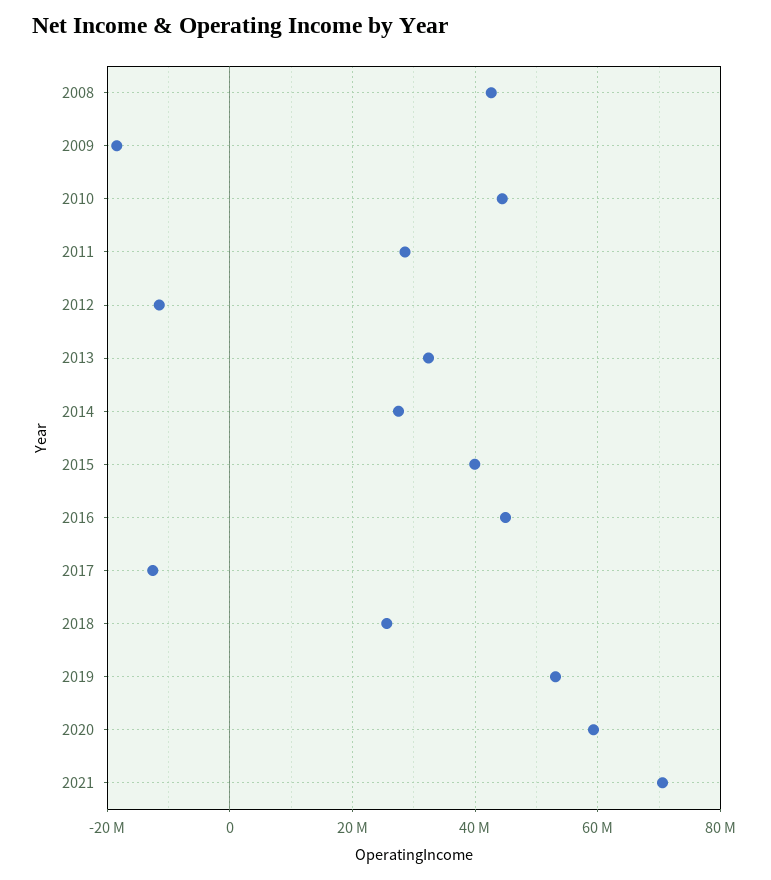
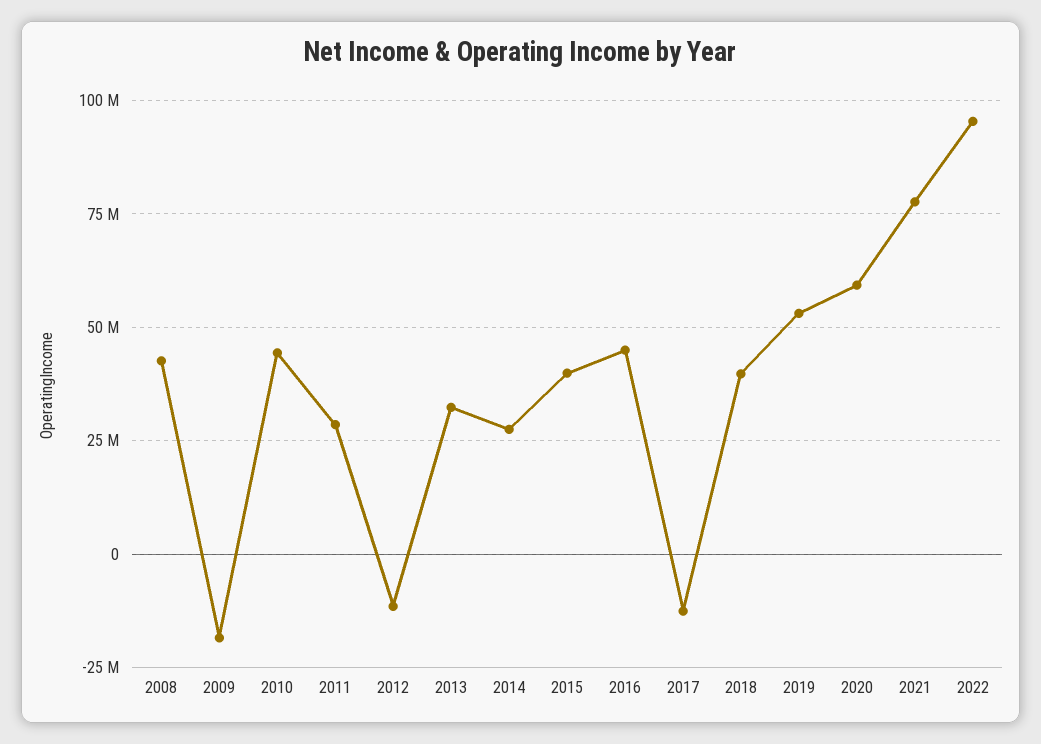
2018: 26000000 -> 40000000
2021: 70000000 -> 77500000
2022: none -> 95000000

